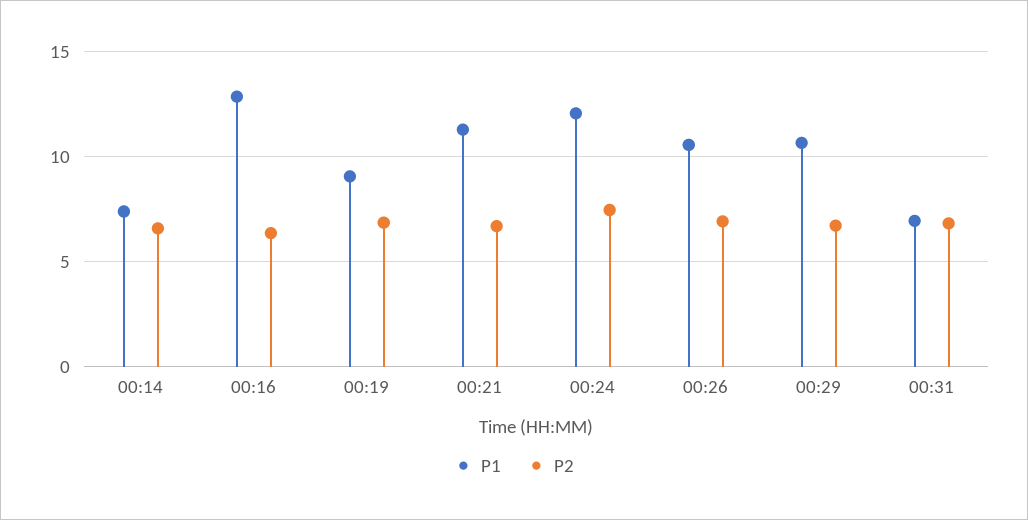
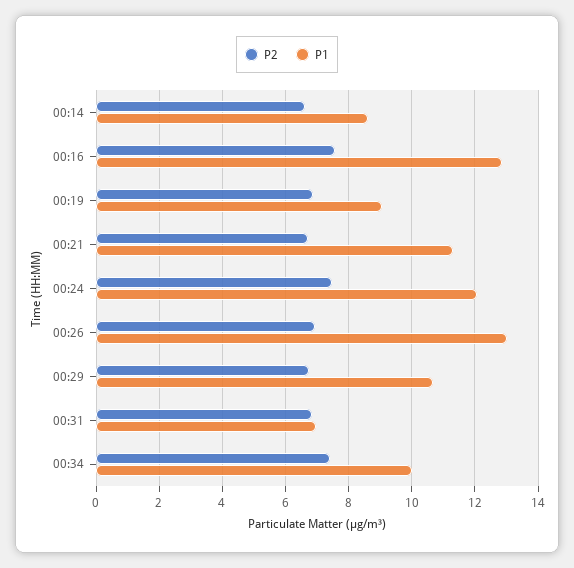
P1, 00:14: 7.5 -> 8.6
P2, 00:16: 6.5 -> 7.6
P1, 00:26: 10.5 -> 13
P2, 00:34: none -> 7.4
P1, 00:34: none -> 10

